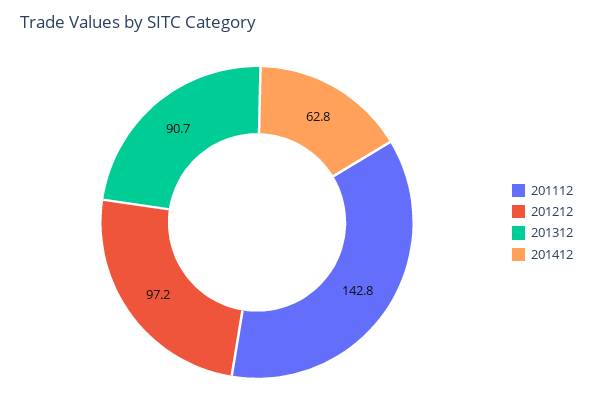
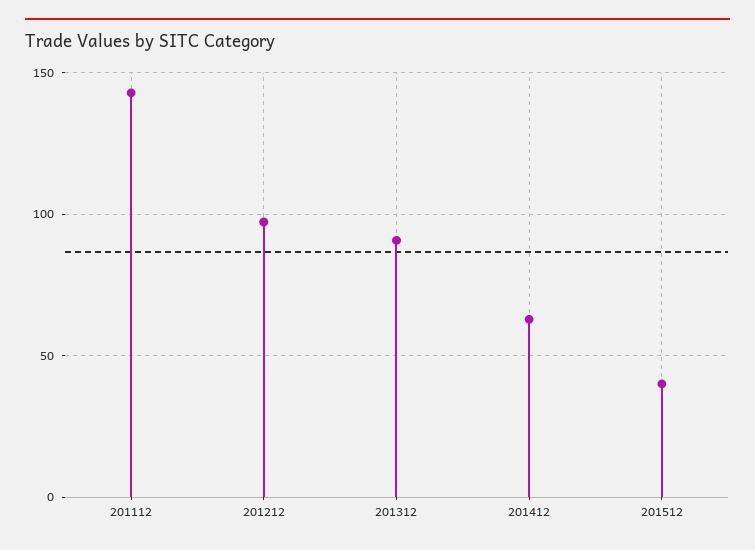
201512: none -> 40

